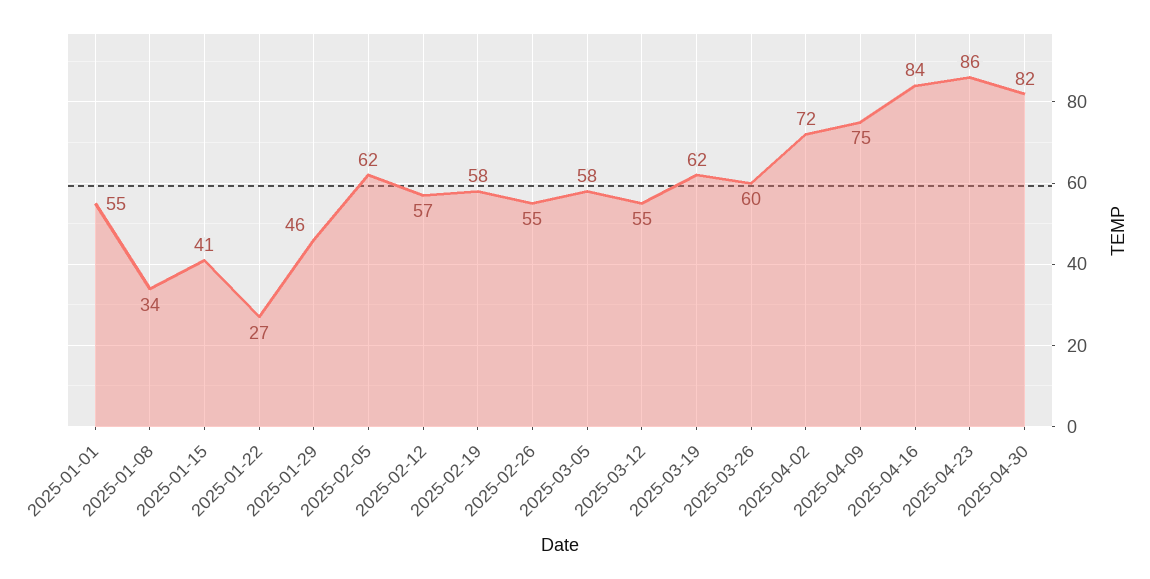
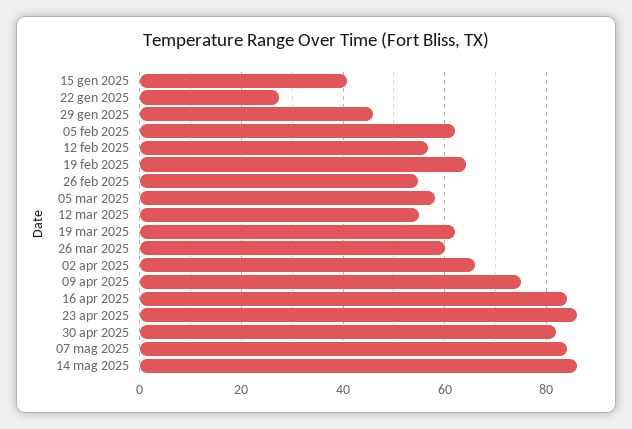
2025-01-01: 55 -> none
2025-01-08: 34 -> none
2025-02-19: 58 -> 64
2025-04-02: 72 -> 66
07 mag 2025: none -> 84
14 mag 2025: none -> 86

